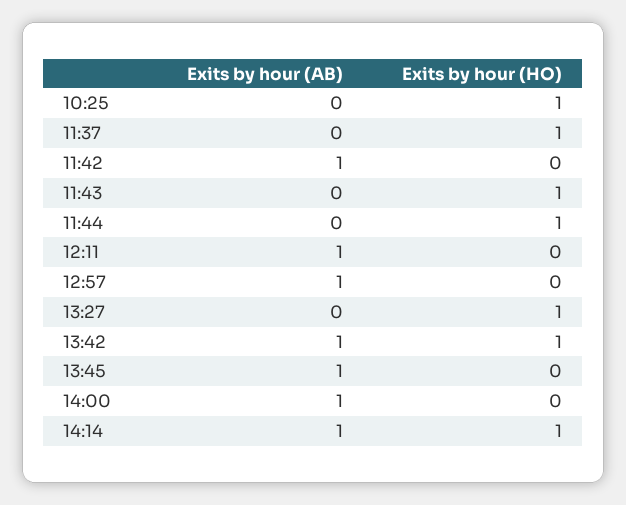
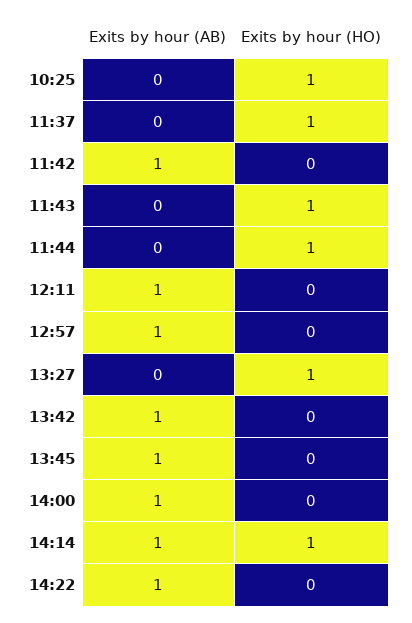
Exits by hour (HO), 13:42: 1 -> 0
Exits by hour (AB), 14:22: none -> 1
Exits by hour (HO), 14:22: none -> 0

